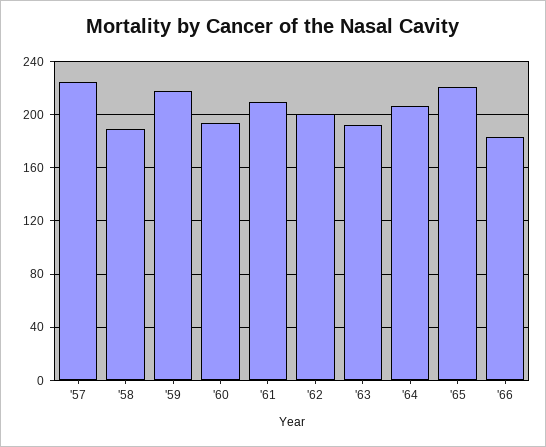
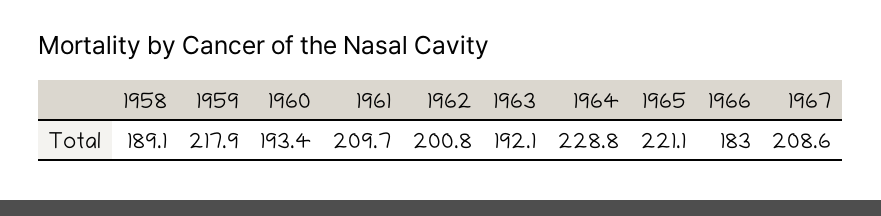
'57: 225 -> none
'64: 205 -> 228.8
1967: none -> 208.6

